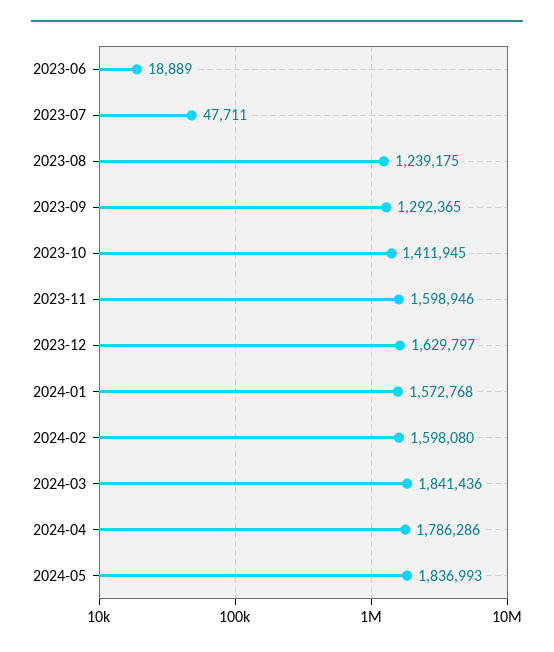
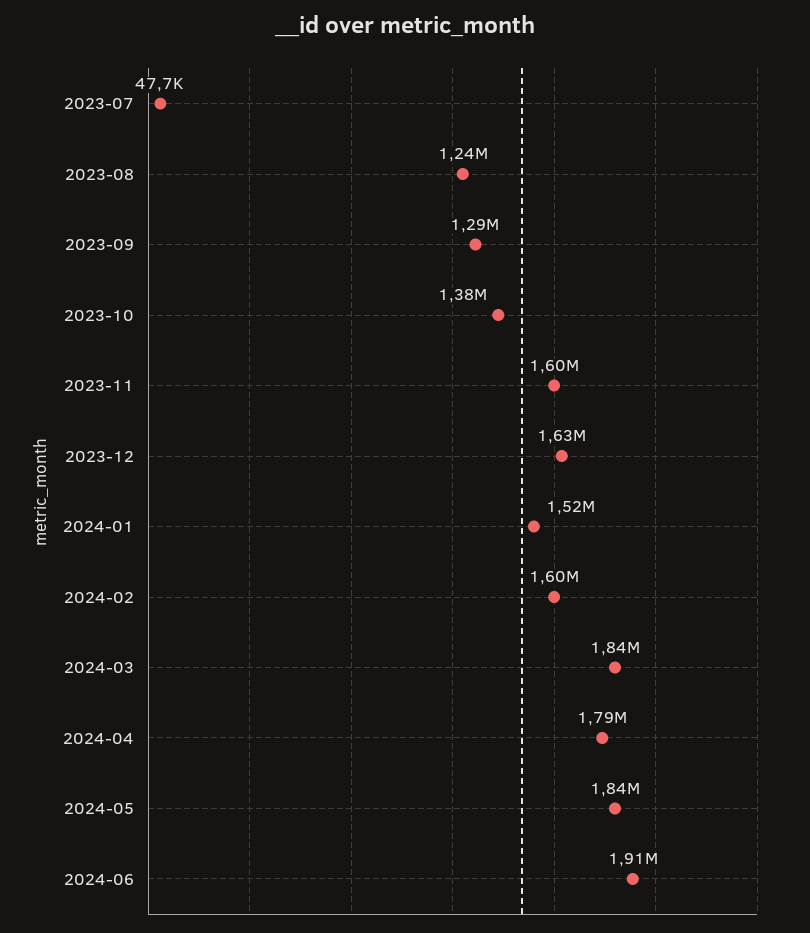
2023-06: 18889 -> none
2023-10: 1411945 -> 1380000
2024-01: 1572768 -> 1520000
2024-06: none -> 1910000

